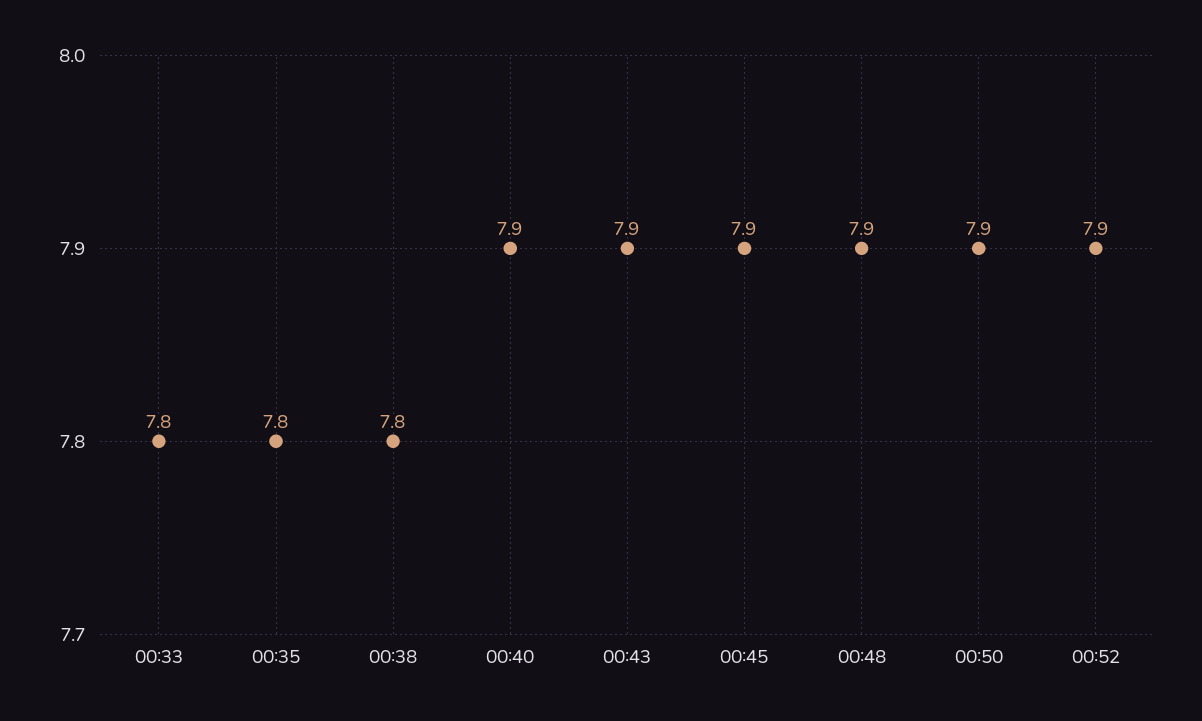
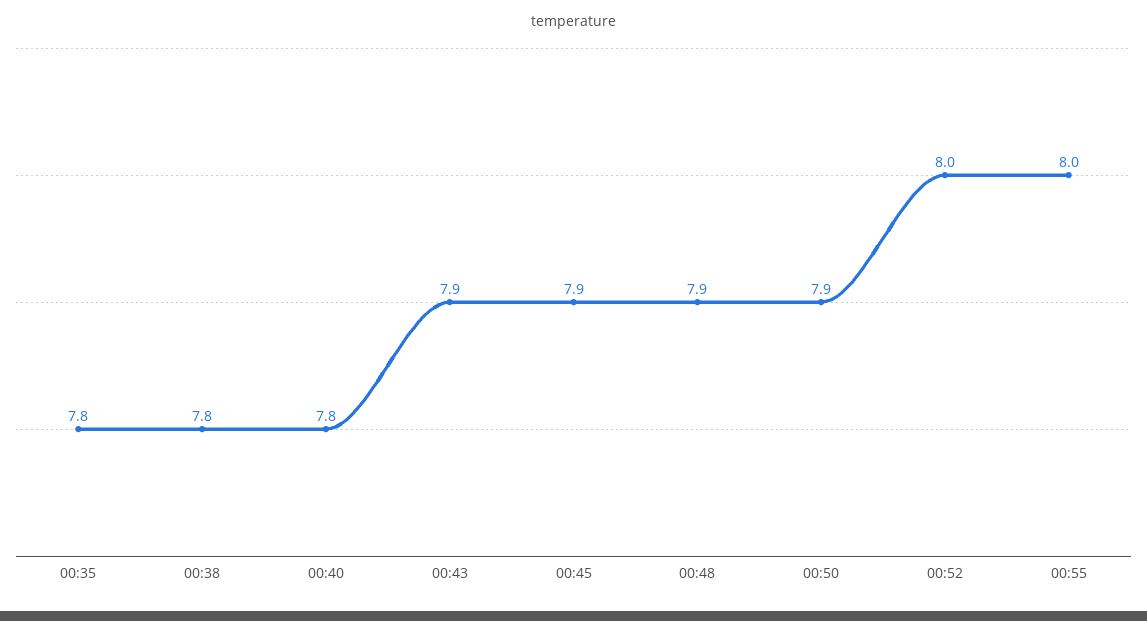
00:33: 7.8 -> none
00:40: 7.9 -> 7.8
00:52: 7.9 -> 8
00:55: none -> 8

